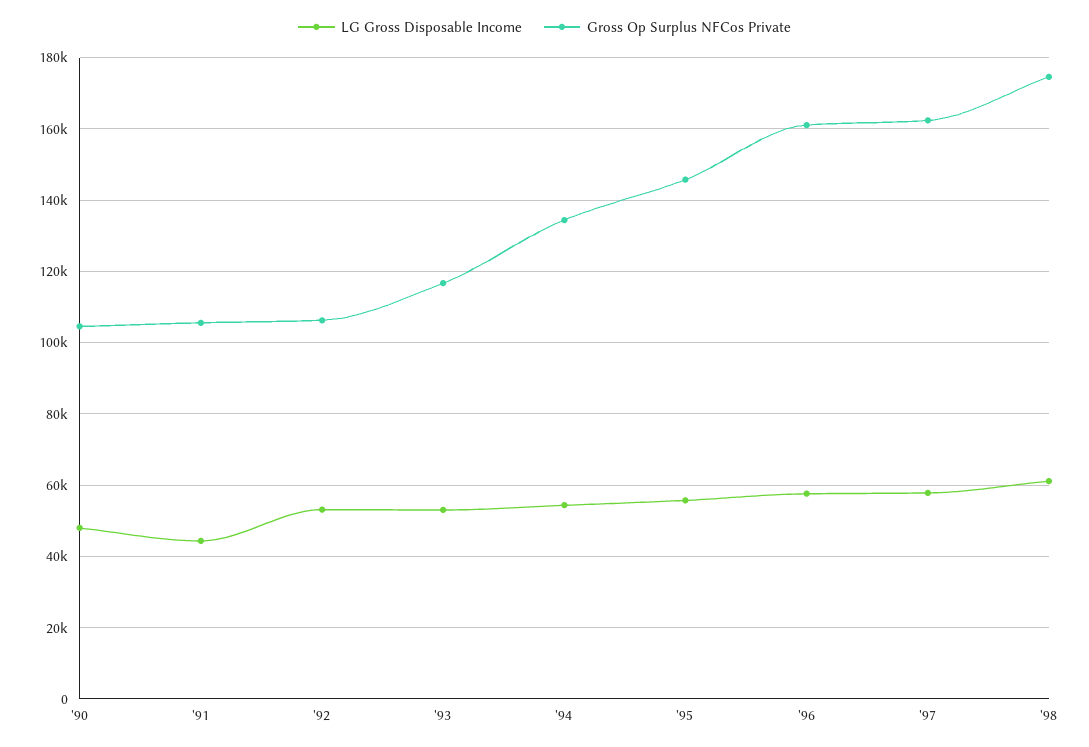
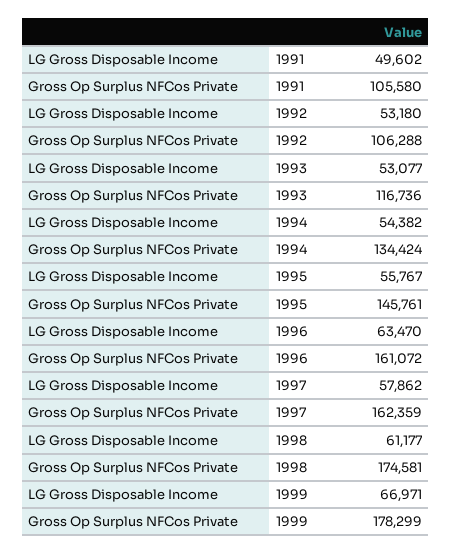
LG Gross Disposable Income, '90: 48000 -> none
Gross Op Surplus NFCos Private, '90: 104000 -> none
LG Gross Disposable Income, '91: 44000 -> 49602
LG Gross Disposable Income, '96: 58000 -> 63470
LG Gross Disposable Income, 1999: none -> 66971
Gross Op Surplus NFCos Private, 1999: none -> 178299

